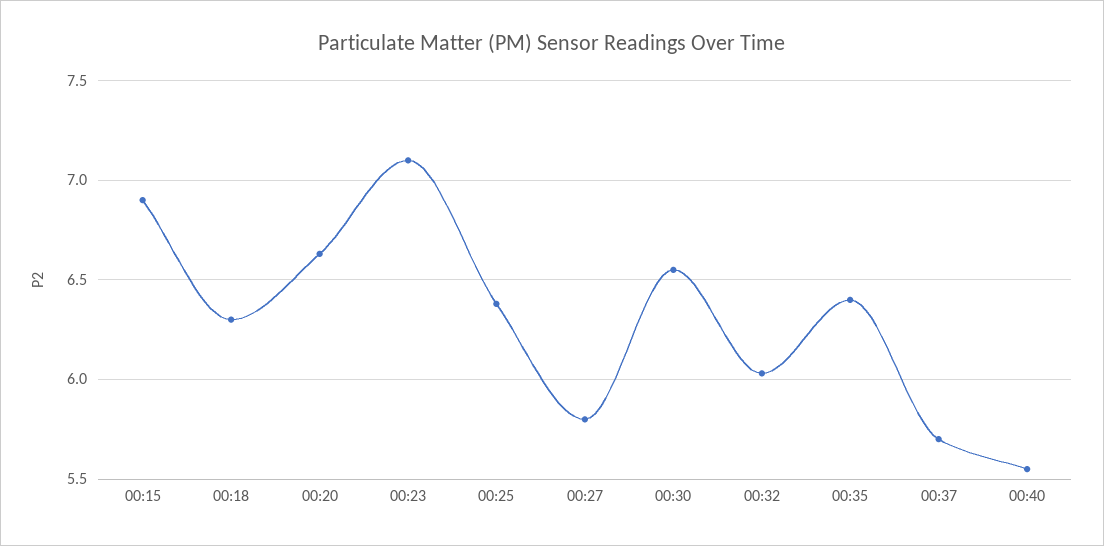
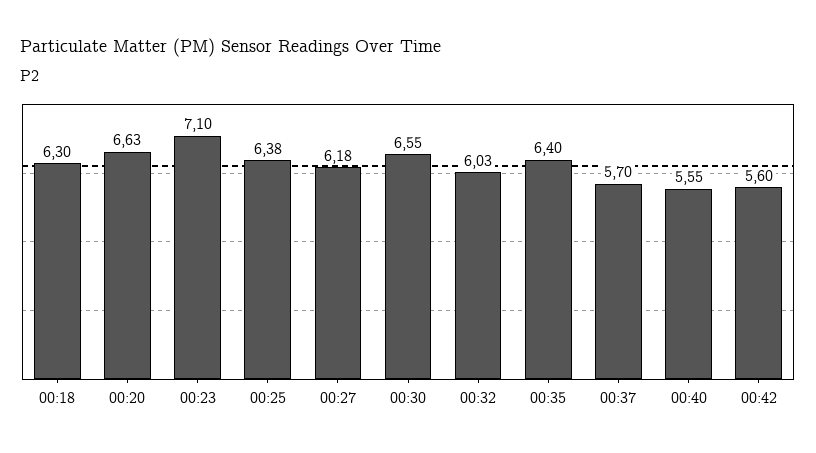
00:15: 6.9 -> none
00:27: 5.8 -> 6.18
00:42: none -> 5.6

